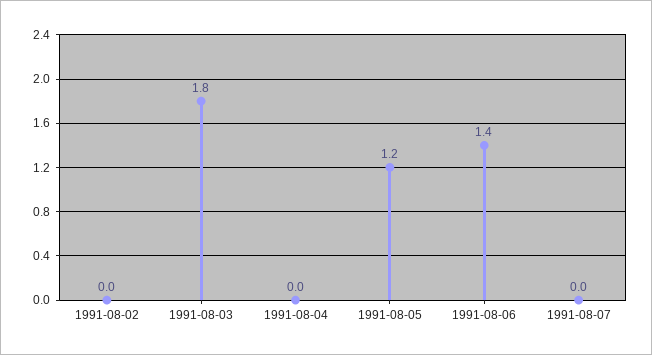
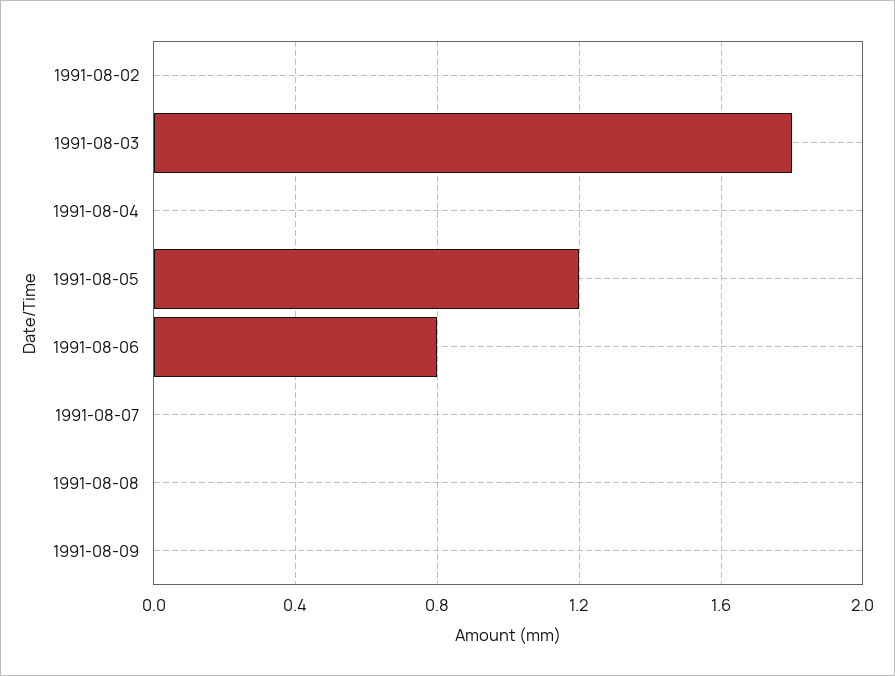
1991-08-06: 1.4 -> 0.8
1991-08-08: none -> 0
1991-08-09: none -> 0

